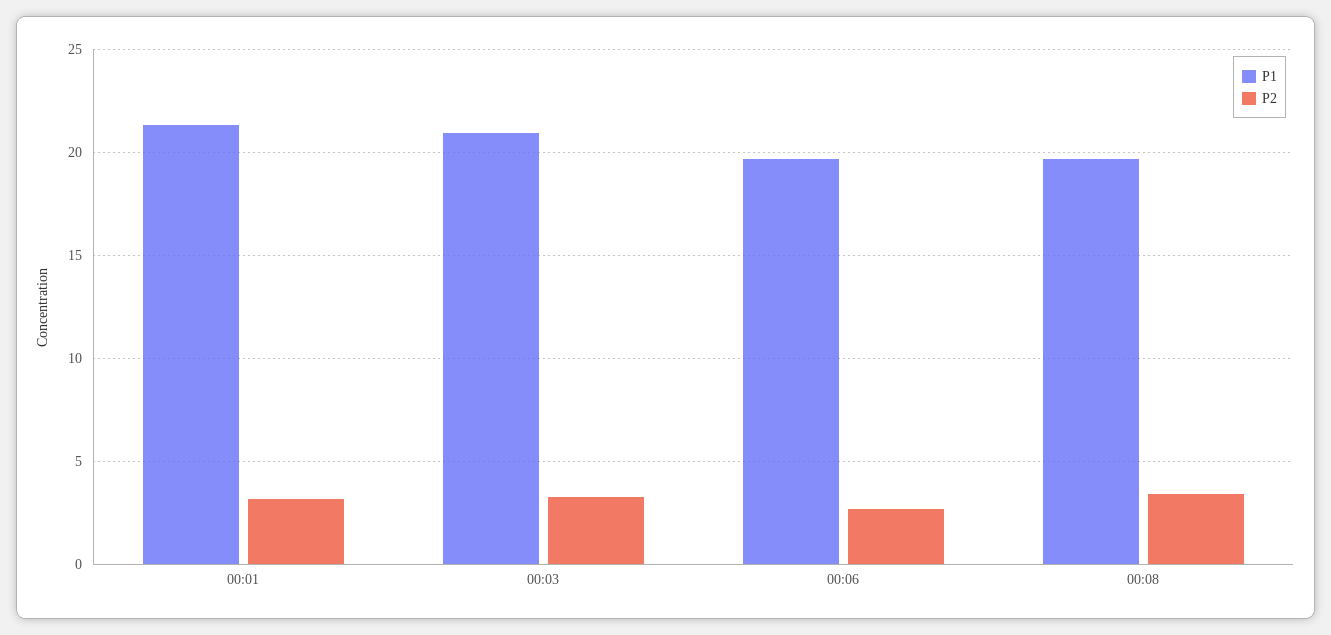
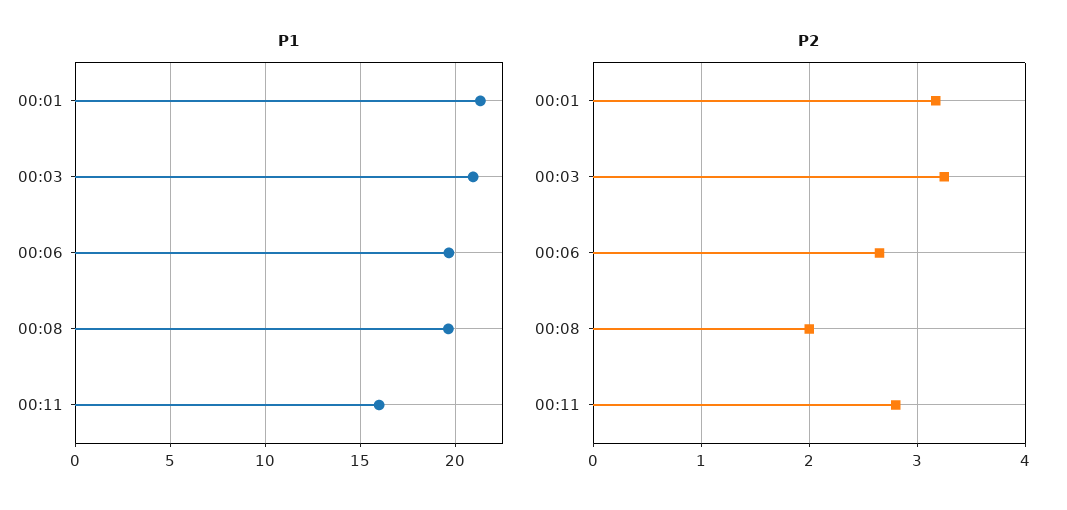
P2, 00:08: 3.5 -> 2
P1, 00:11: none -> 16
P2, 00:11: none -> 2.8

